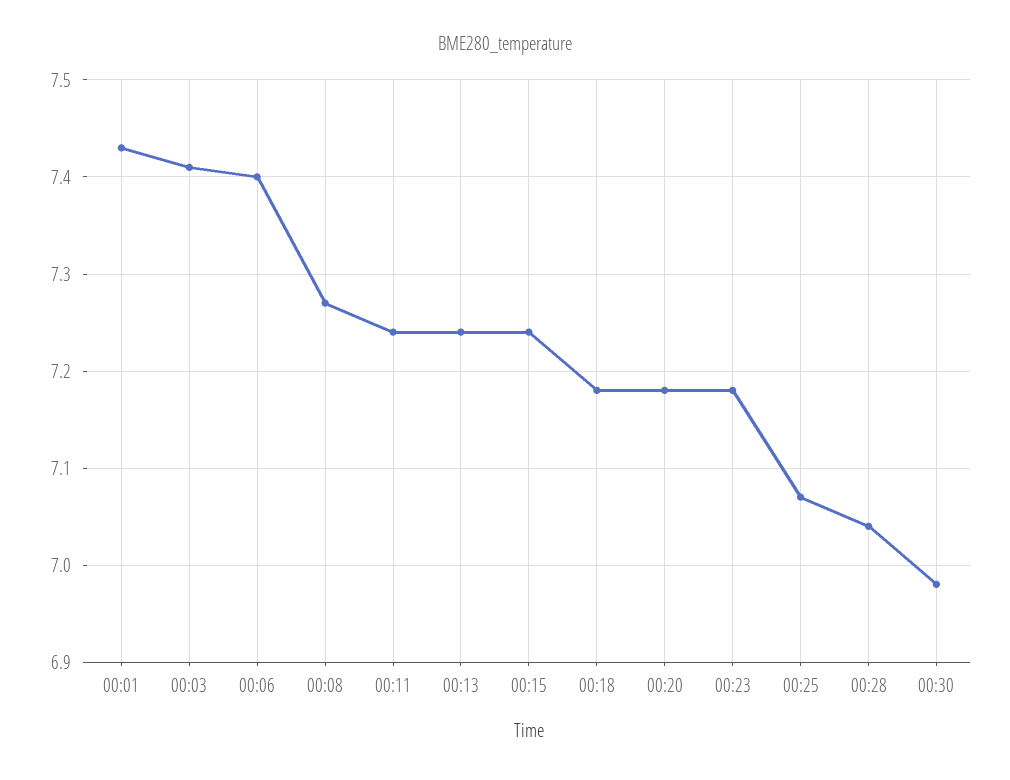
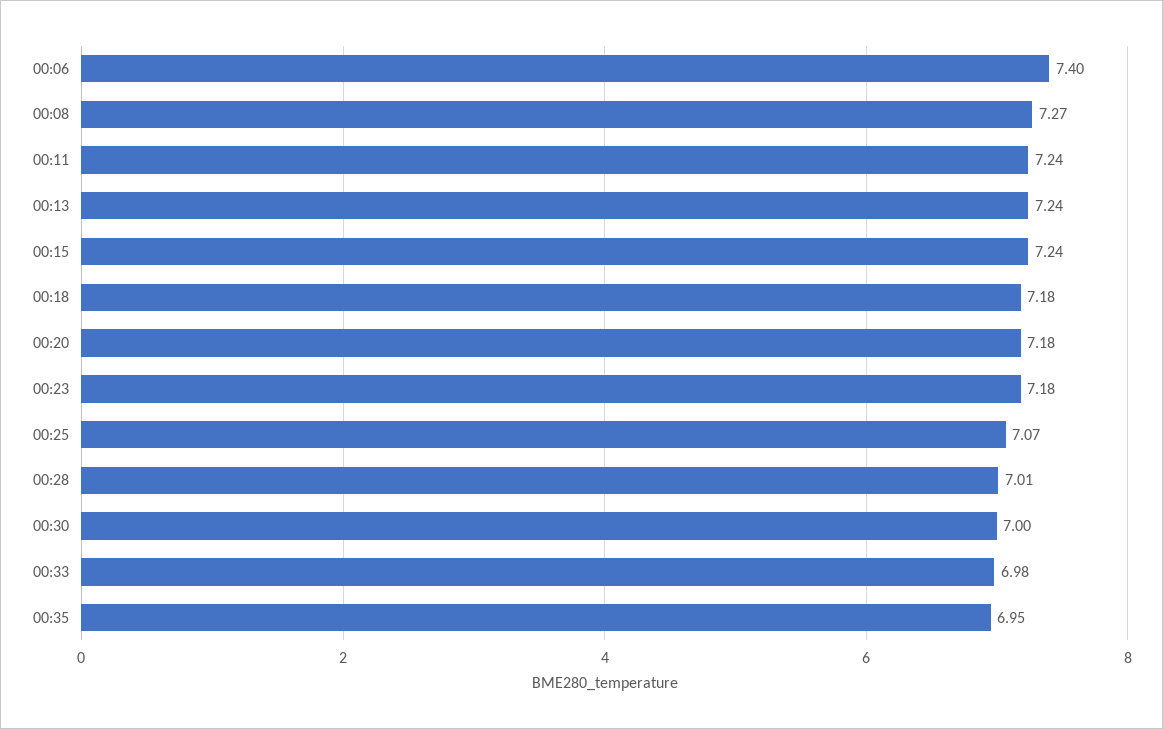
00:01: 7.43 -> none
00:03: 7.41 -> none
00:28: 7.04 -> 7.01
00:30: 6.98 -> 7
00:33: none -> 6.98
00:35: none -> 6.95

